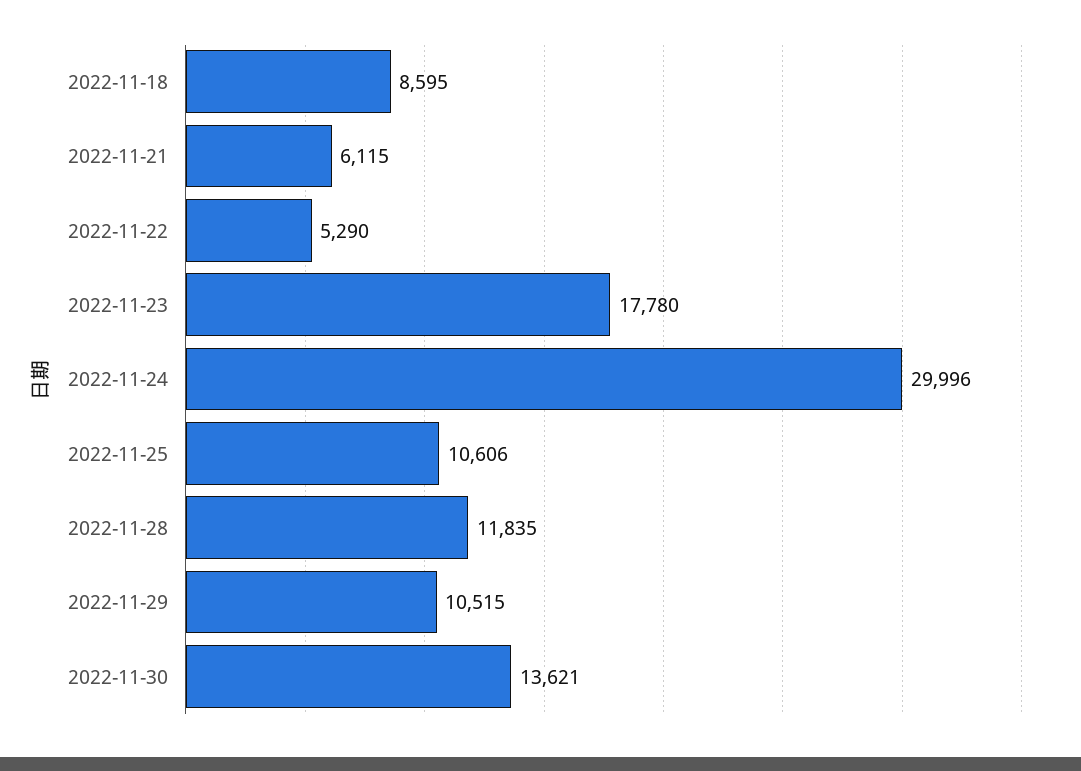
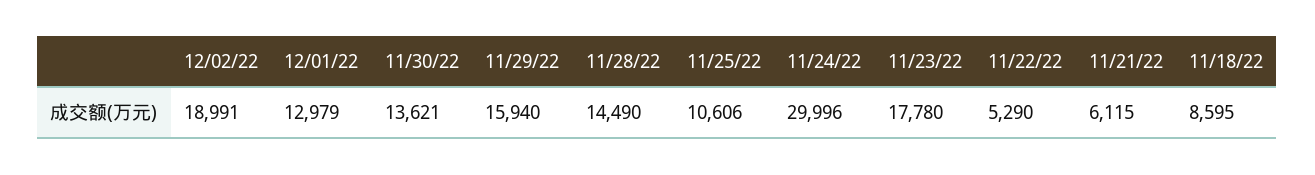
2022-11-28: 11835 -> 14490
2022-11-29: 10515 -> 15940
12/02/22: none -> 18991
12/01/22: none -> 12979

